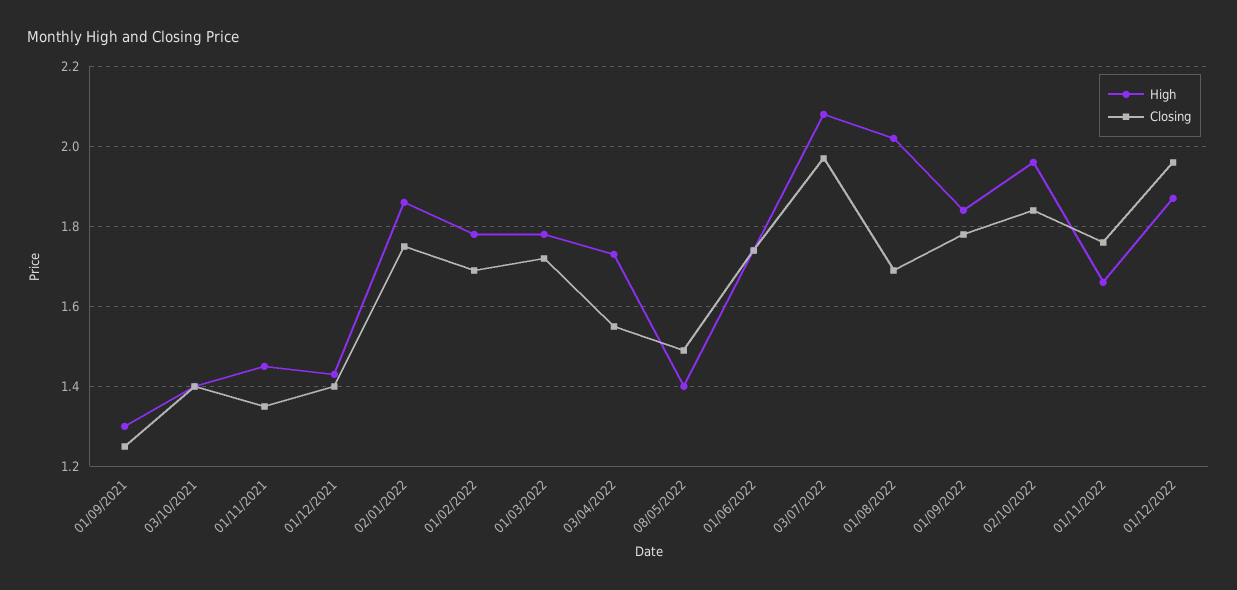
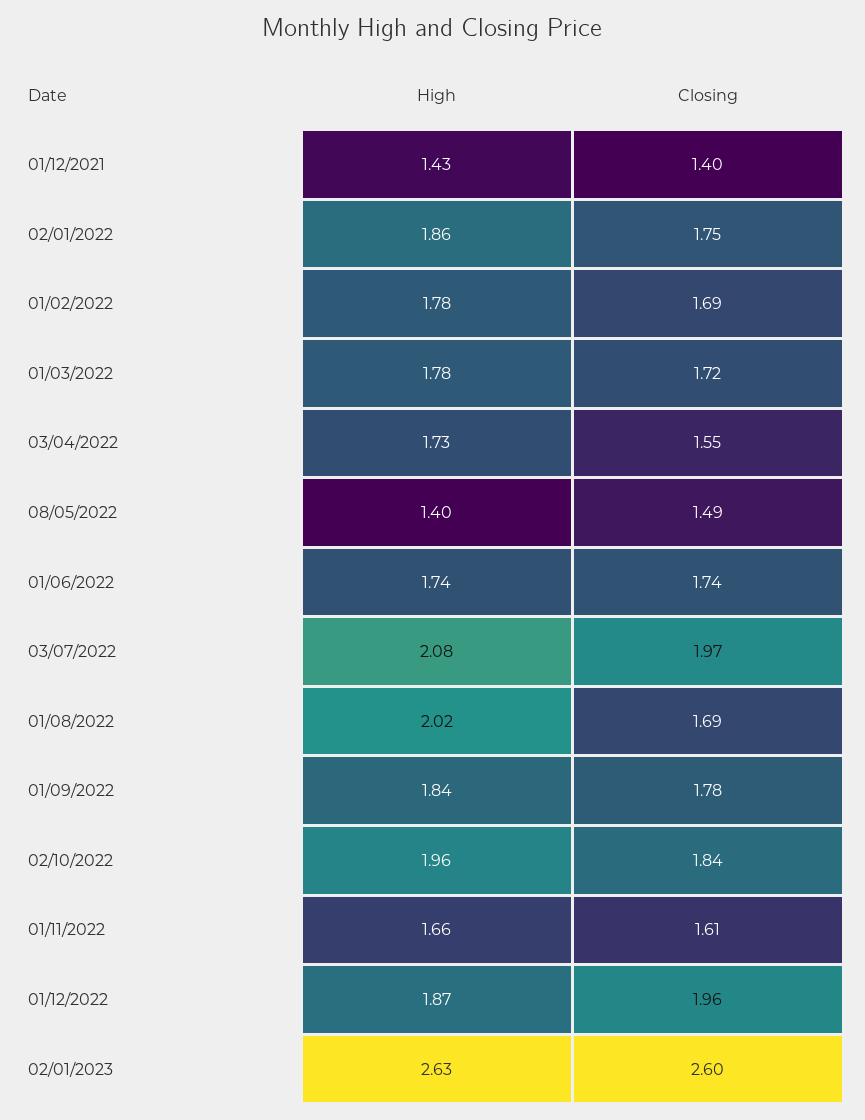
High, 01/09/2021: 1.3 -> none
Closing, 01/09/2021: 1.25 -> none
High, 03/10/2021: 1.4 -> none
Closing, 03/10/2021: 1.4 -> none
High, 01/11/2021: 1.45 -> none
Closing, 01/11/2021: 1.35 -> none
Closing, 01/11/2022: 1.75 -> 1.61
High, 02/01/2023: none -> 2.63
Closing, 02/01/2023: none -> 2.6

